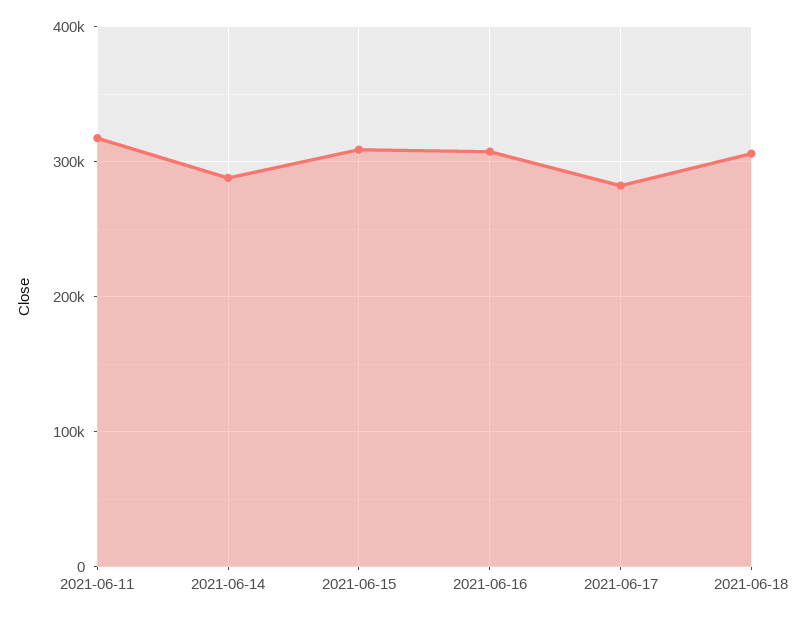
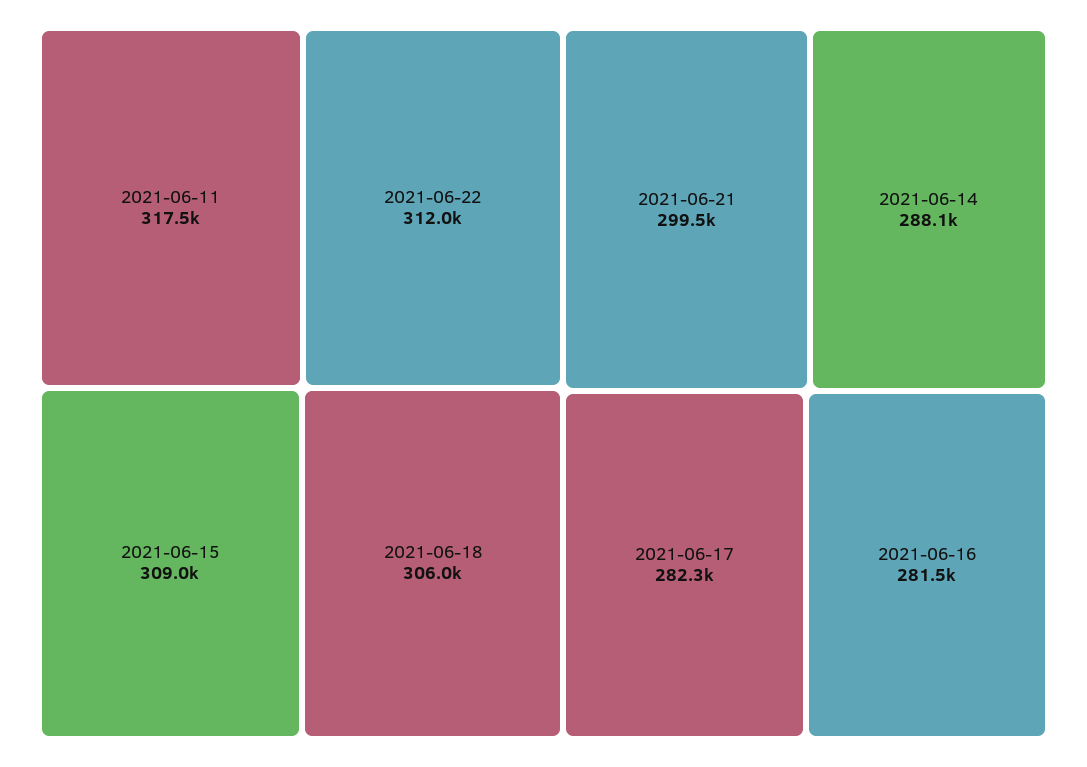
2021-06-16: 310000 -> 281500
2021-06-22: none -> 312000
2021-06-21: none -> 299500

